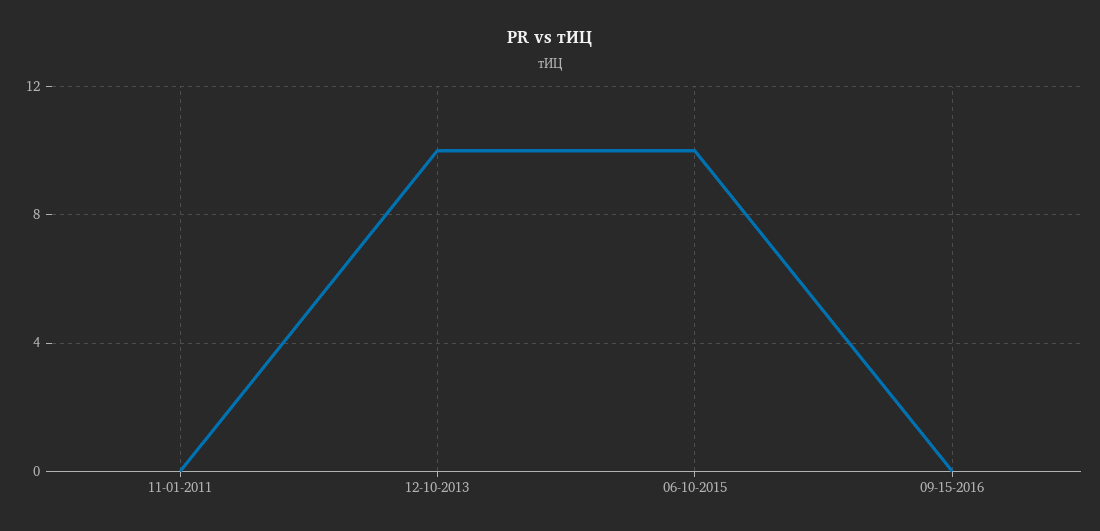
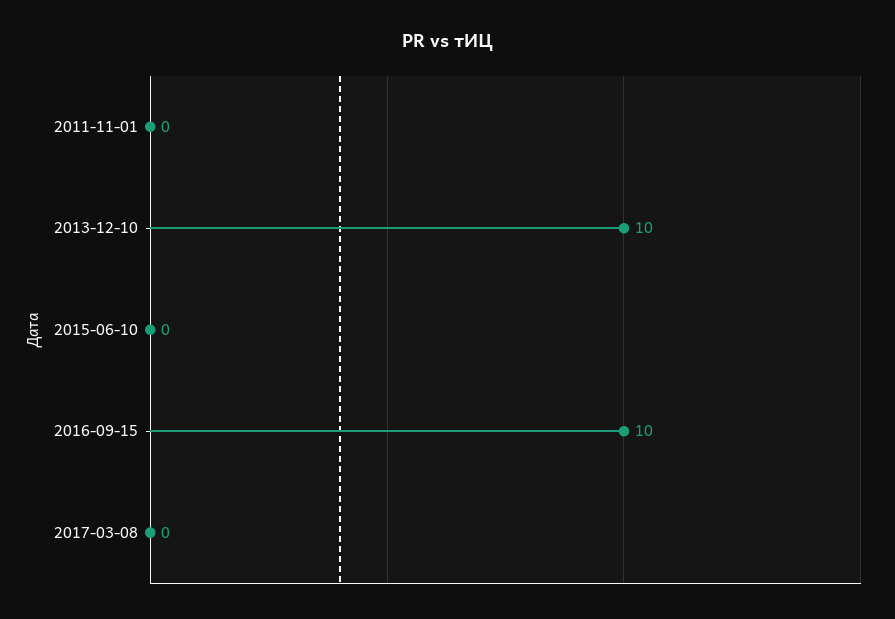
06-10-2015: 10 -> 0
09-15-2016: 0 -> 10
2017-03-08: none -> 0

